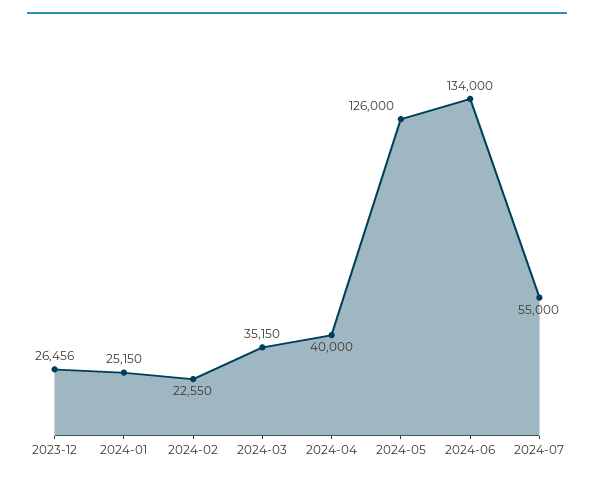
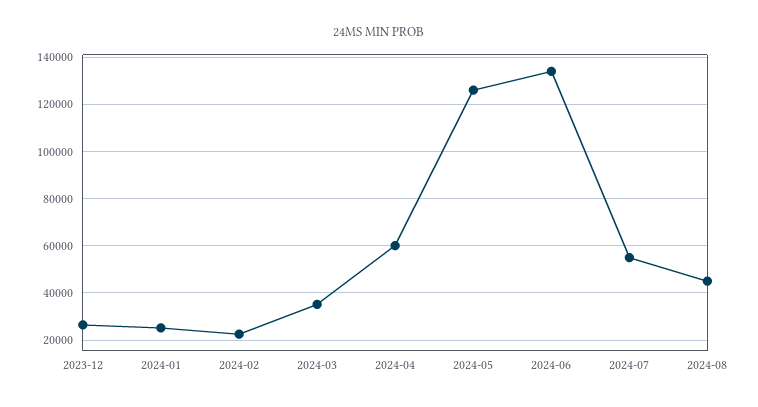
2024-04: 40000 -> 60000
2024-08: none -> 45000

